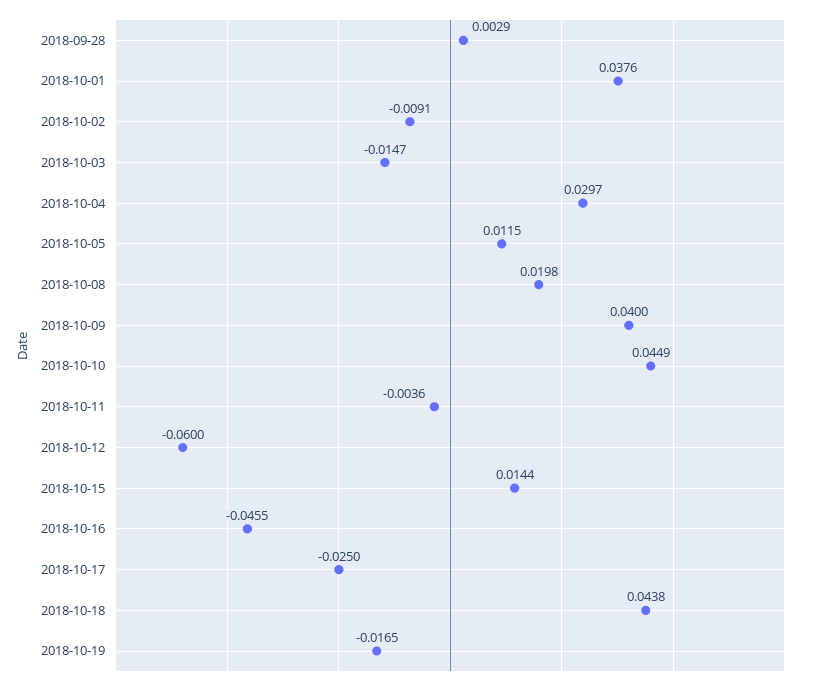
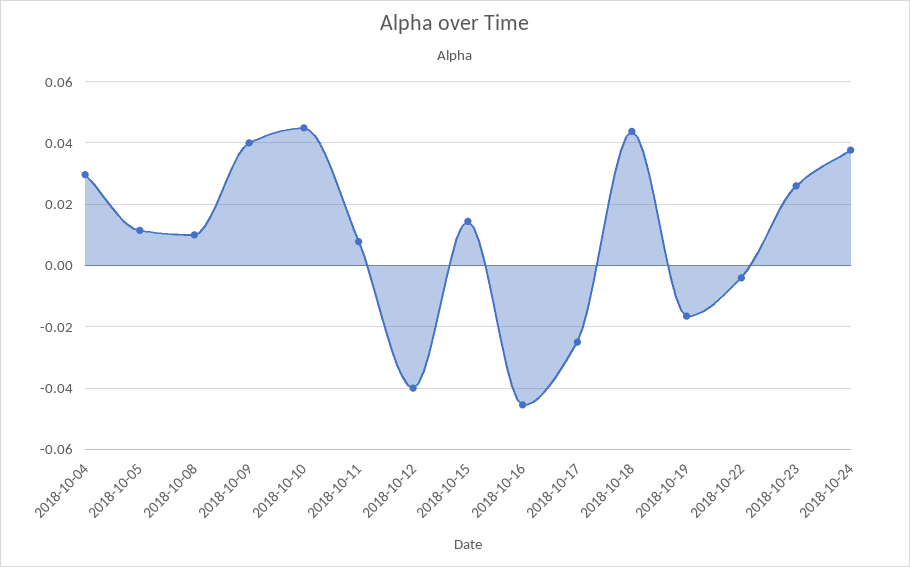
2018-09-28: 0.0029 -> none
2018-10-01: 0.0376 -> none
2018-10-02: -0.0091 -> none
2018-10-03: -0.0147 -> none
2018-10-08: 0.0198 -> 0.01
2018-10-11: -0.0036 -> 0.008
2018-10-12: -0.06 -> -0.04
2018-10-22: none -> -0.004
2018-10-23: none -> 0.026
2018-10-24: none -> 0.038

